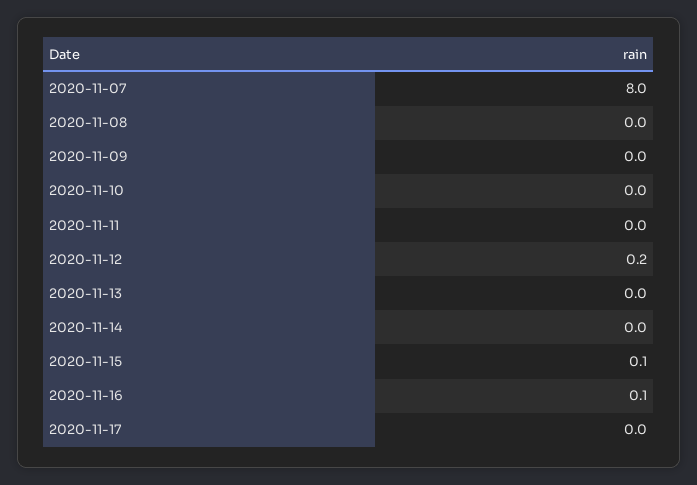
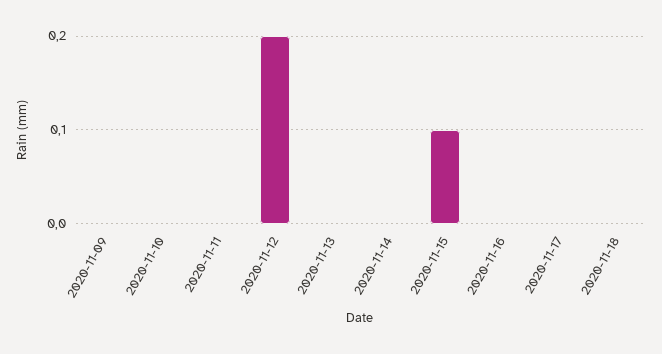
2020-11-07: 8 -> none
2020-11-08: 0 -> none
2020-11-16: 0.1 -> 0
2020-11-18: none -> 0

